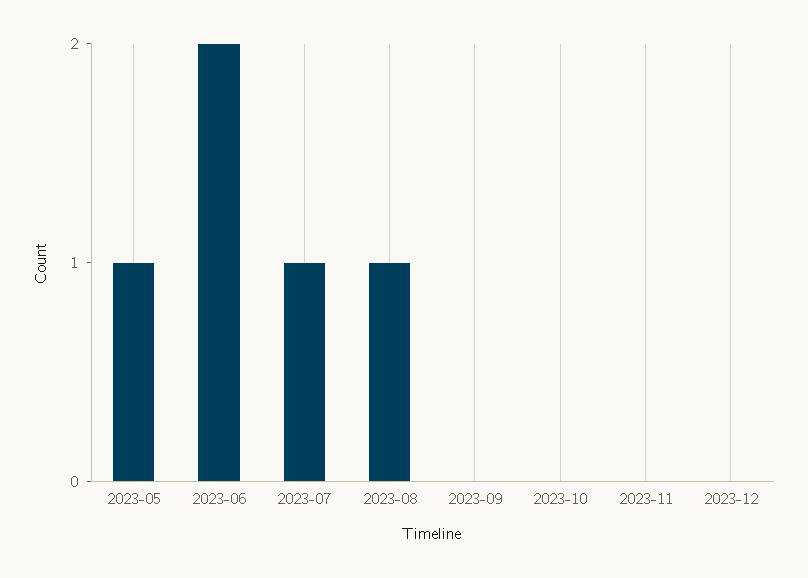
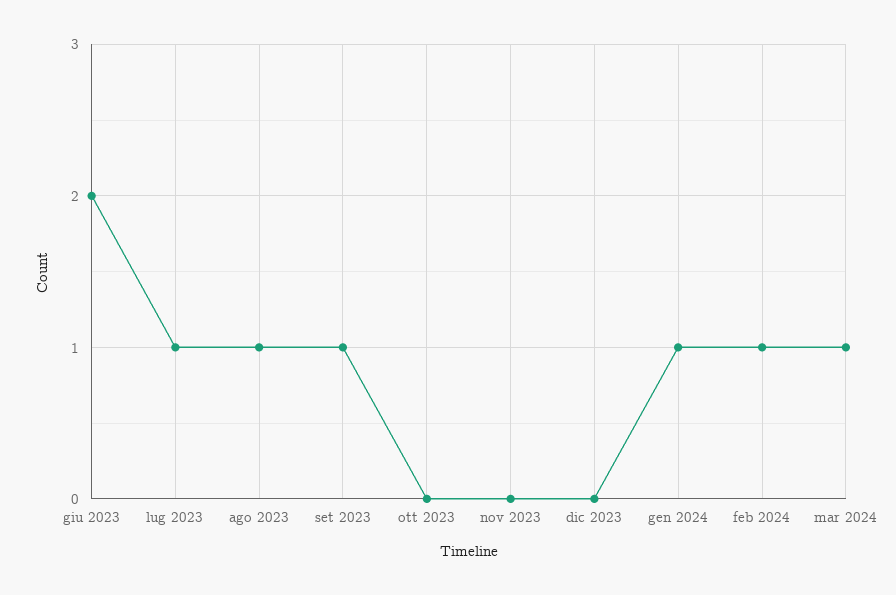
2023-05: 1 -> none
2023-09: 0 -> 1
gen 2024: none -> 1
feb 2024: none -> 1
mar 2024: none -> 1

